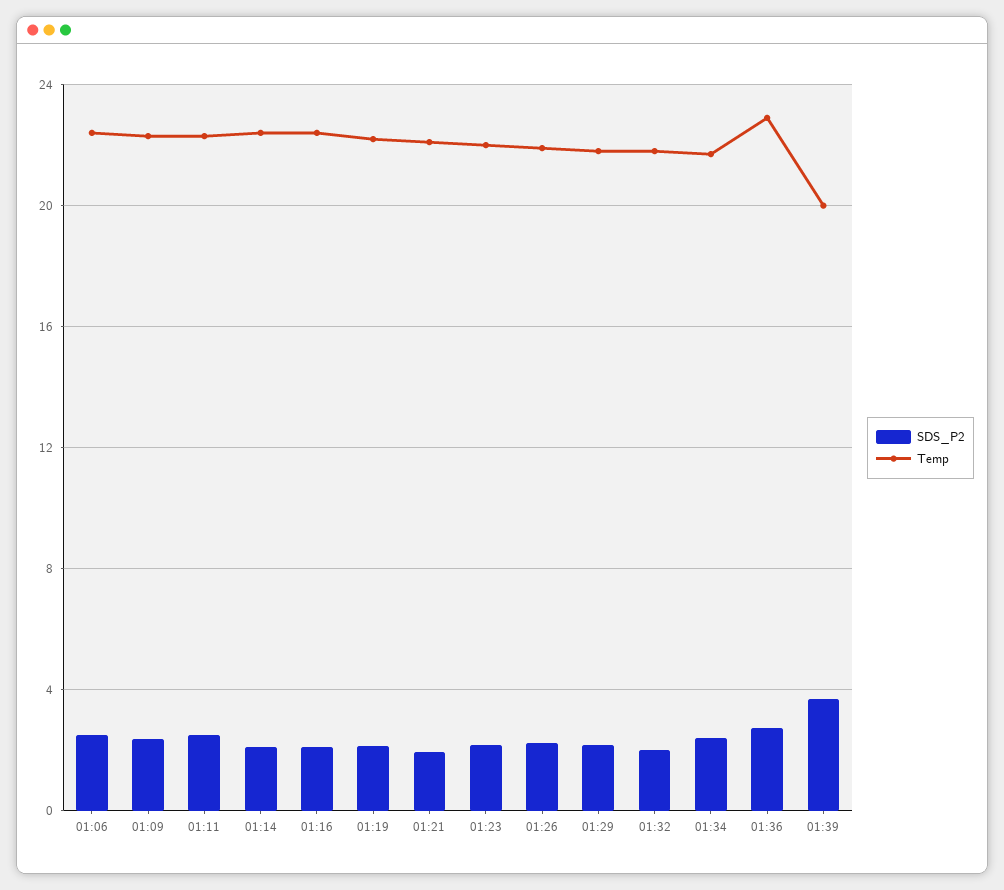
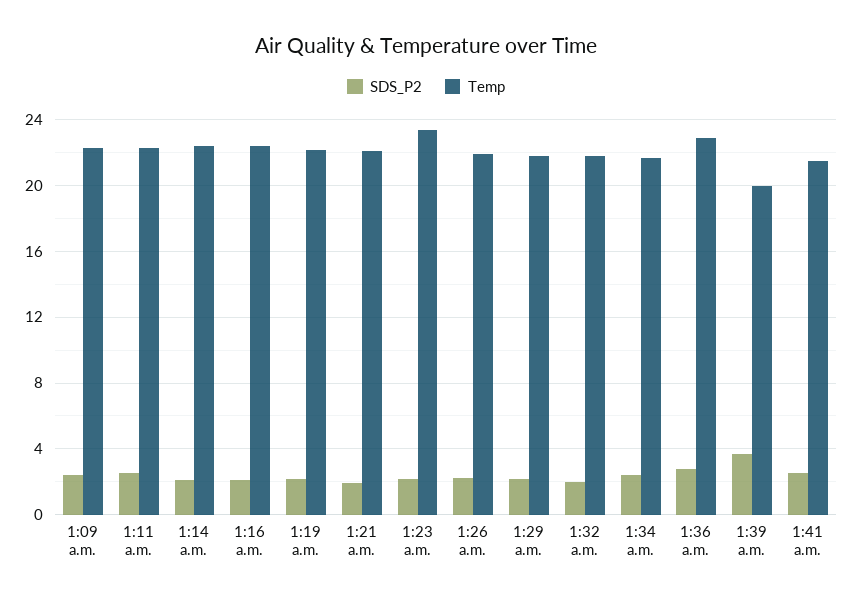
SDS_P2, 01:06: 2.5 -> none
Temp, 01:06: 22.5 -> none
Temp, 01:23: 22 -> 23.5
SDS_P2, 1:41 a.m.: none -> 2.5
Temp, 1:41 a.m.: none -> 21.5

